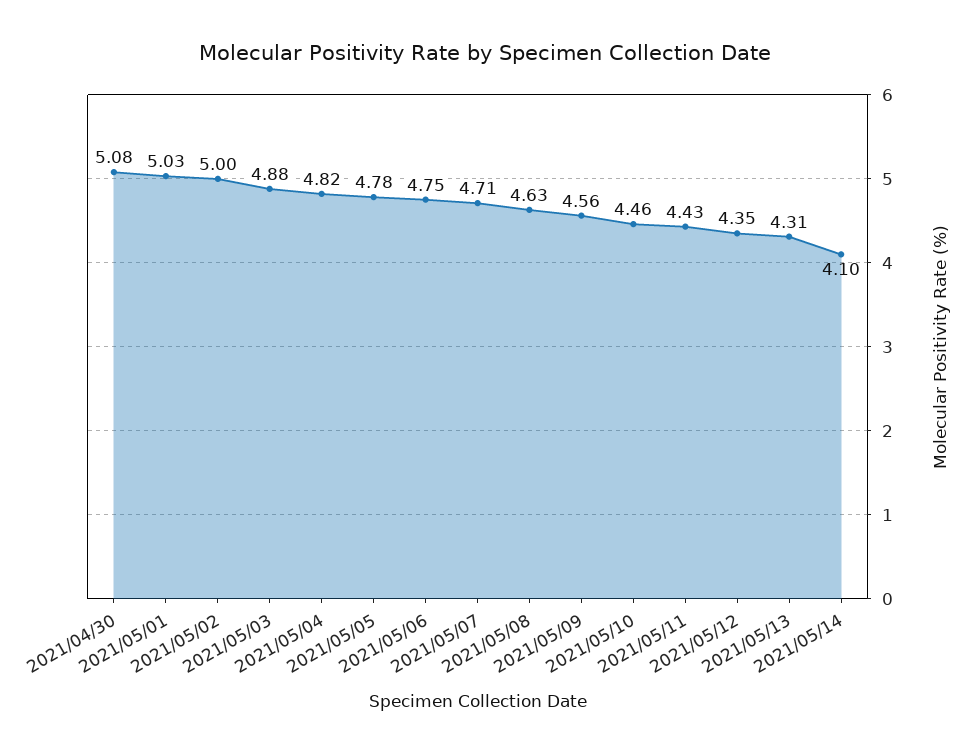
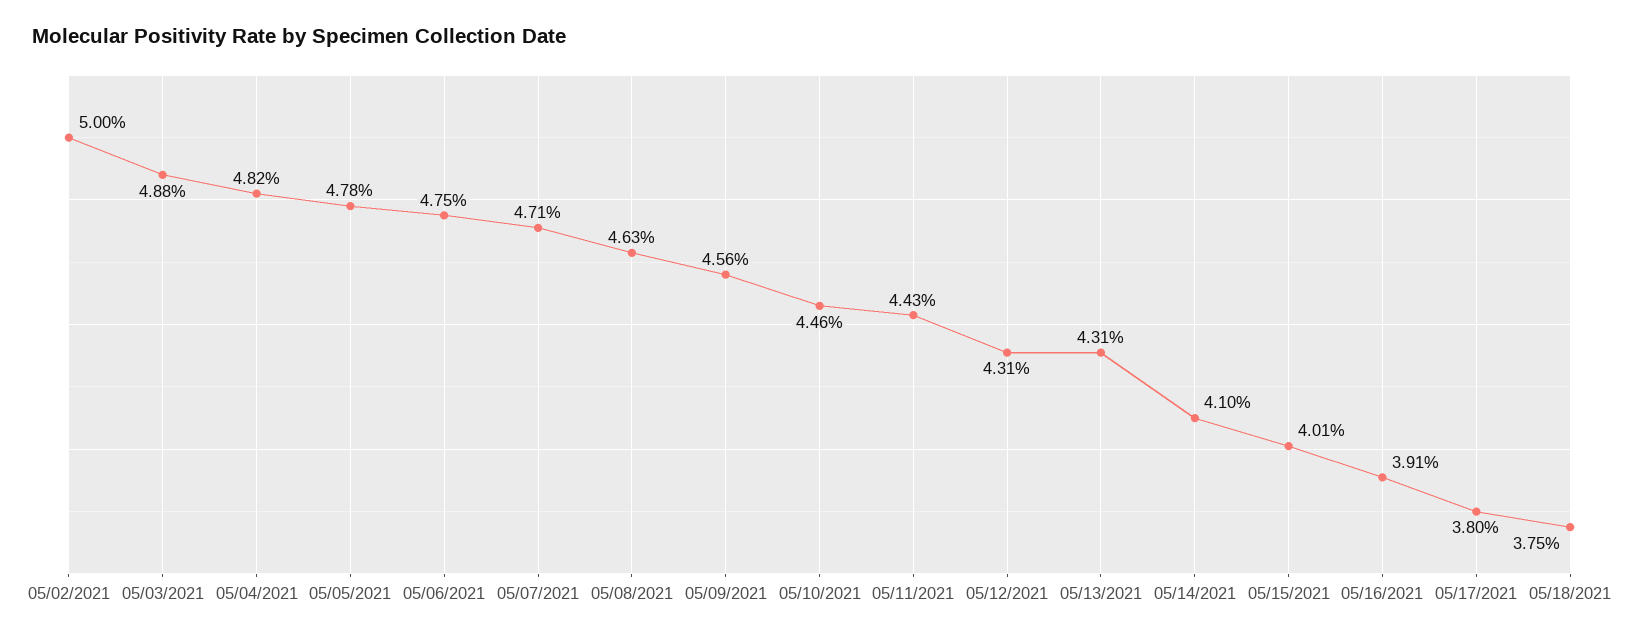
2021/04/30: 5.08 -> none
2021/05/01: 5.03 -> none
2021/05/12: 4.35 -> 4.31
05/15/2021: none -> 4.01
05/16/2021: none -> 3.91
05/17/2021: none -> 3.8
05/18/2021: none -> 3.75

